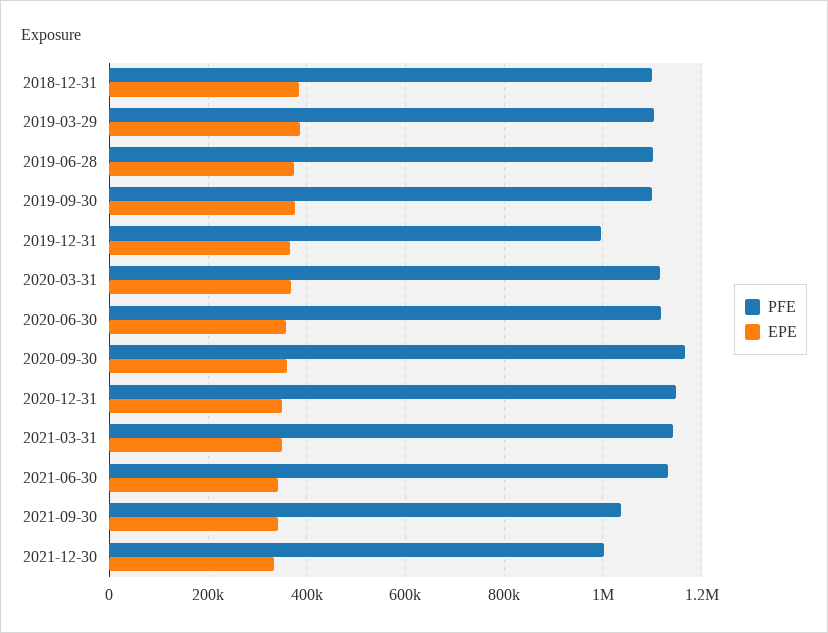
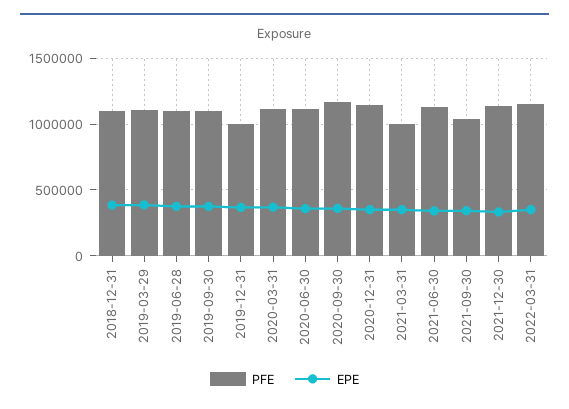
PFE, 2021-03-31: 1140000 -> 1000000
PFE, 2021-12-30: 1000000 -> 1150000
PFE, 2022-03-31: none -> 1150000
EPE, 2022-03-31: none -> 350000

